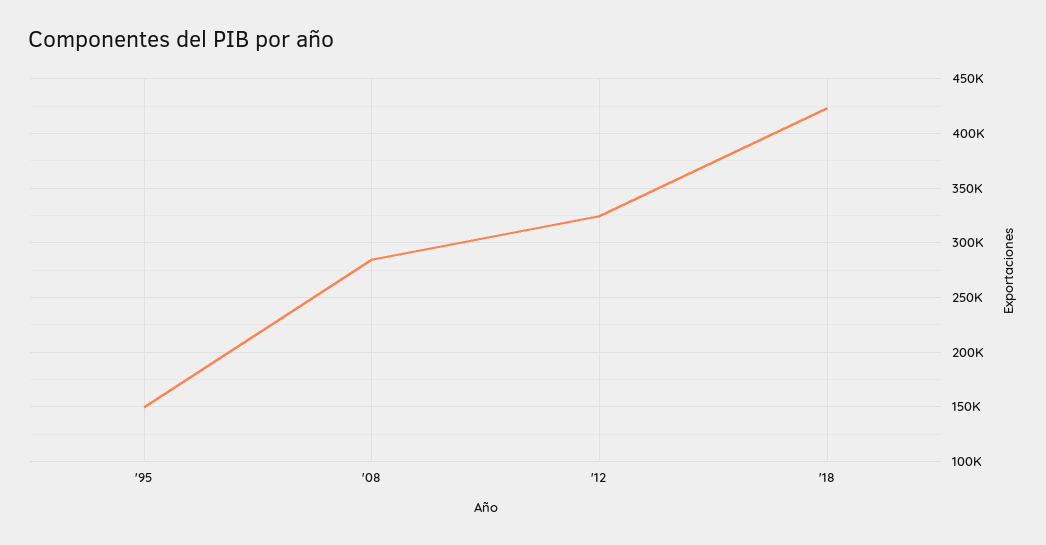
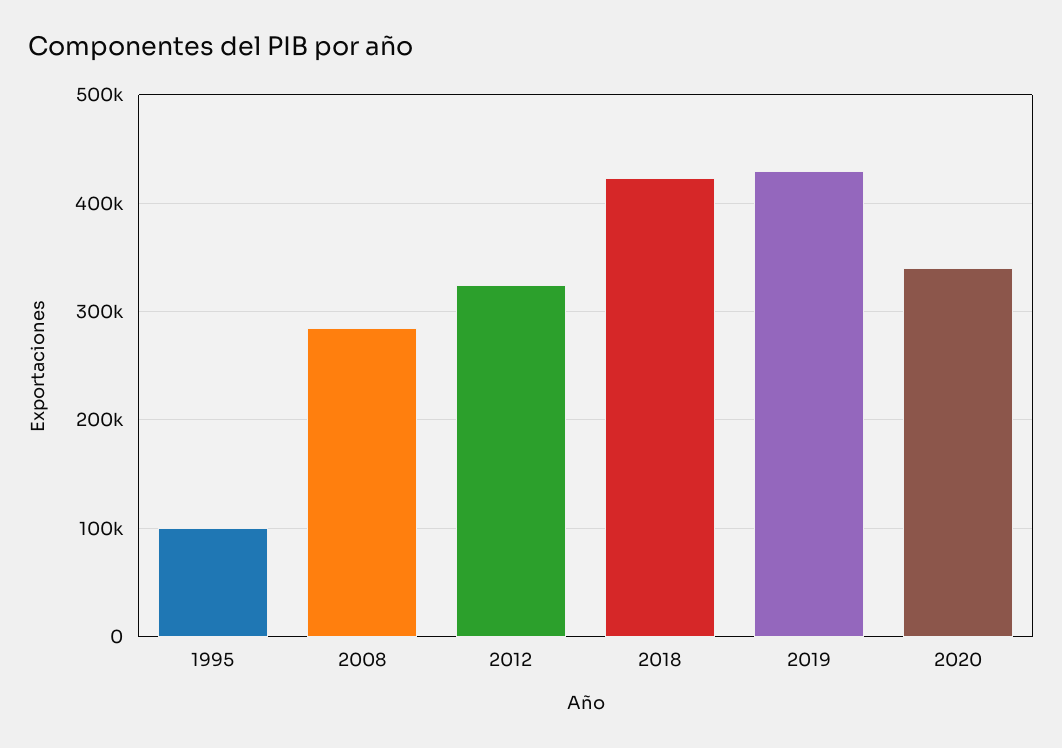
'95: 150000 -> 100000
2019: none -> 430000
2020: none -> 340000

